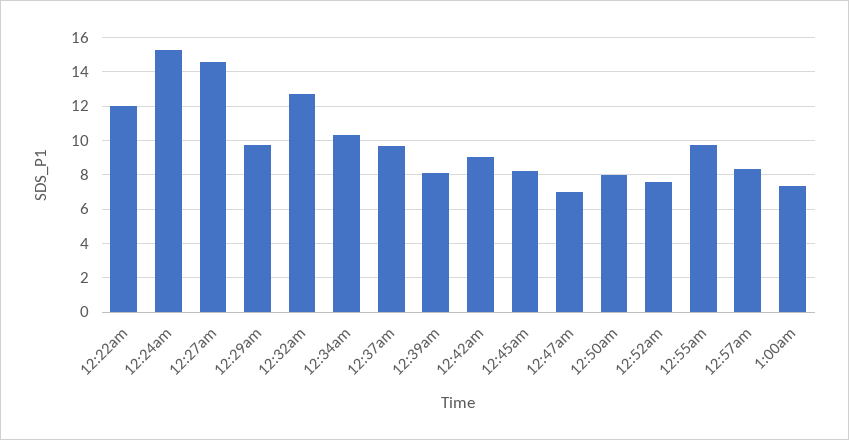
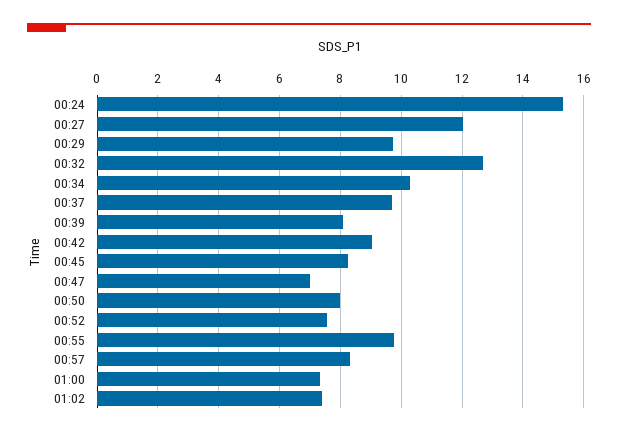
12:22am: 12 -> none
12:27am: 14.5 -> 12
01:02: none -> 7.4

